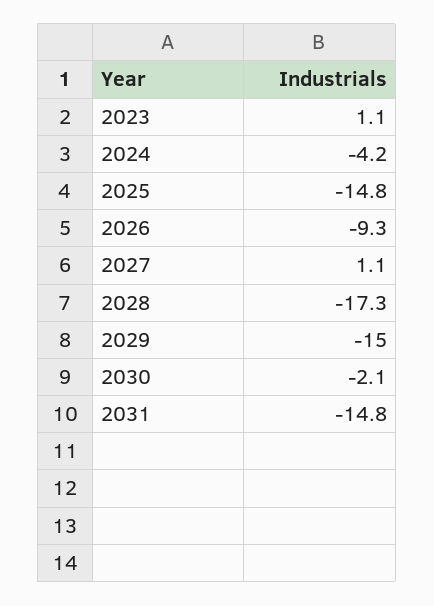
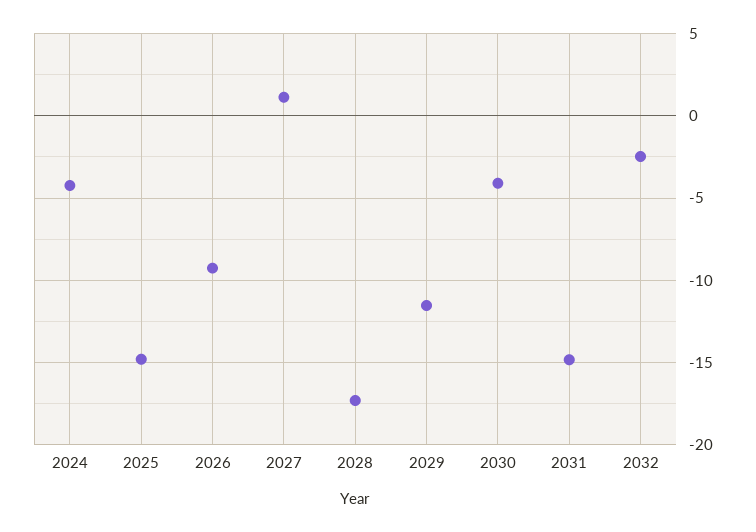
2023: 1.1 -> none
2029: -15 -> -11.5
2030: -2.1 -> -4
2032: none -> -2.5

